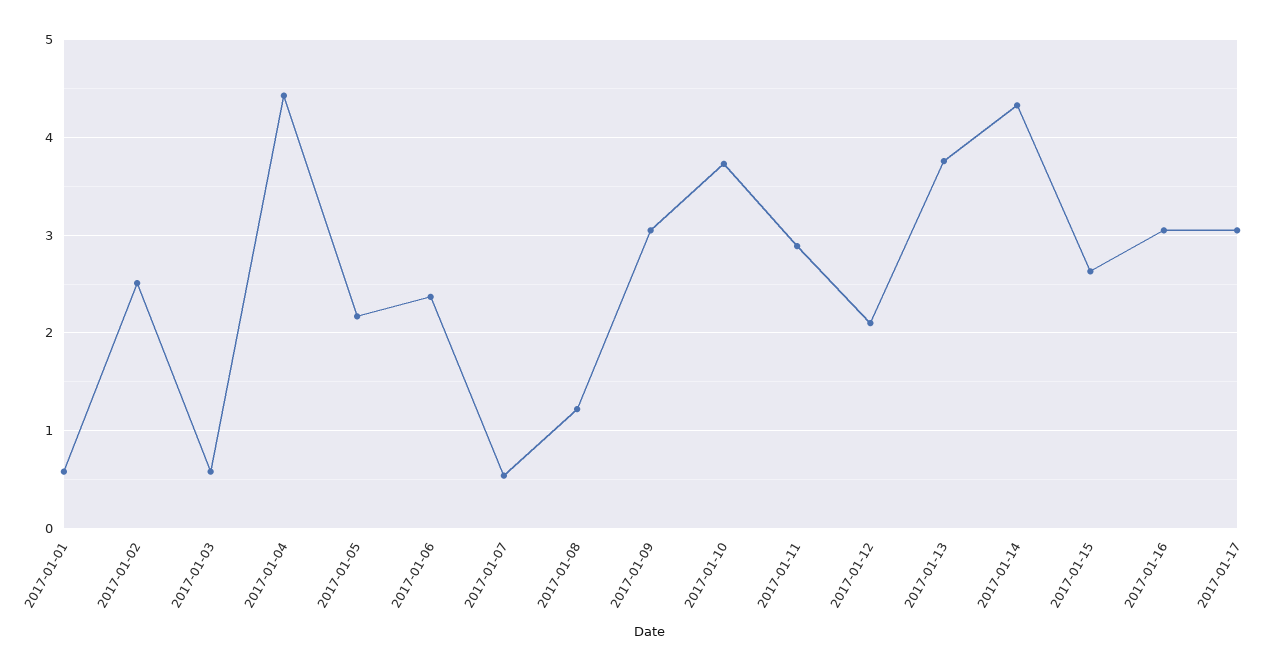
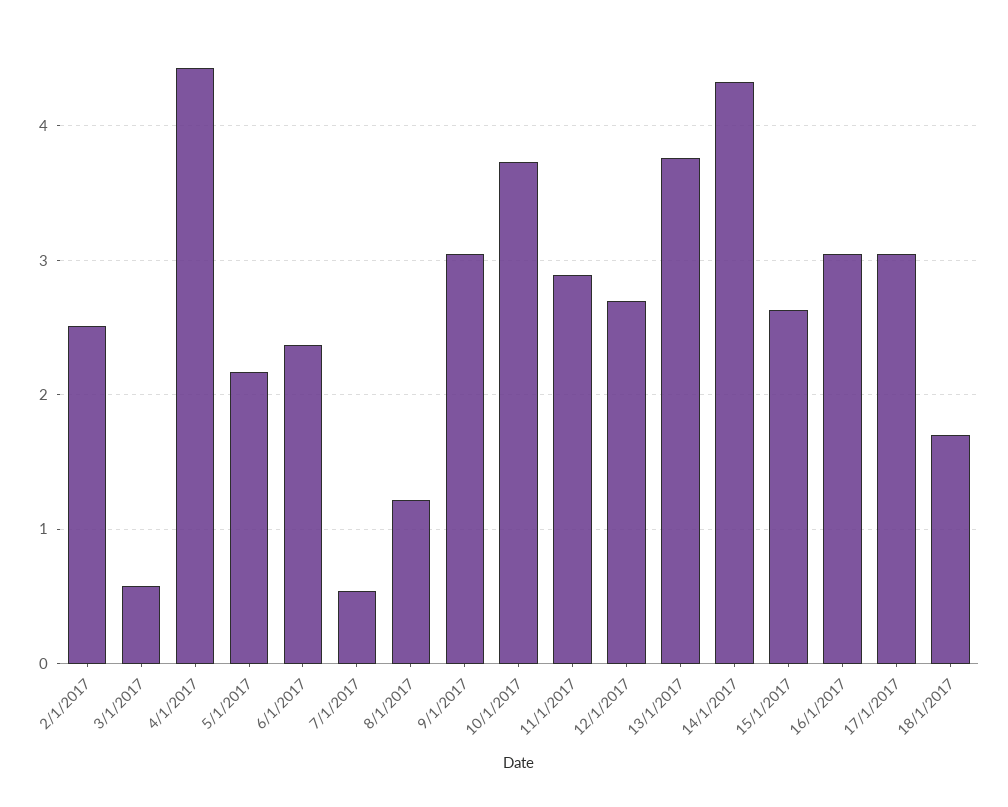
2017-01-01: 0.6 -> none
2017-01-12: 2.1 -> 2.7
18/1/2017: none -> 1.7

